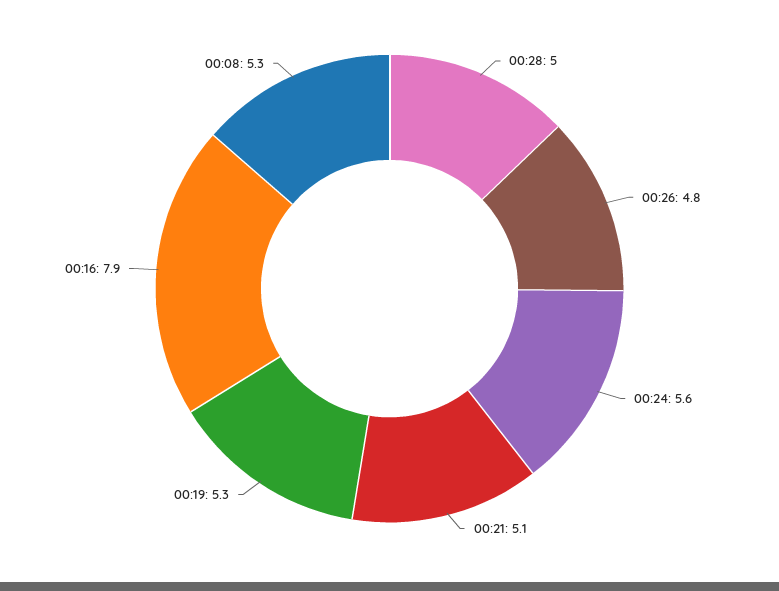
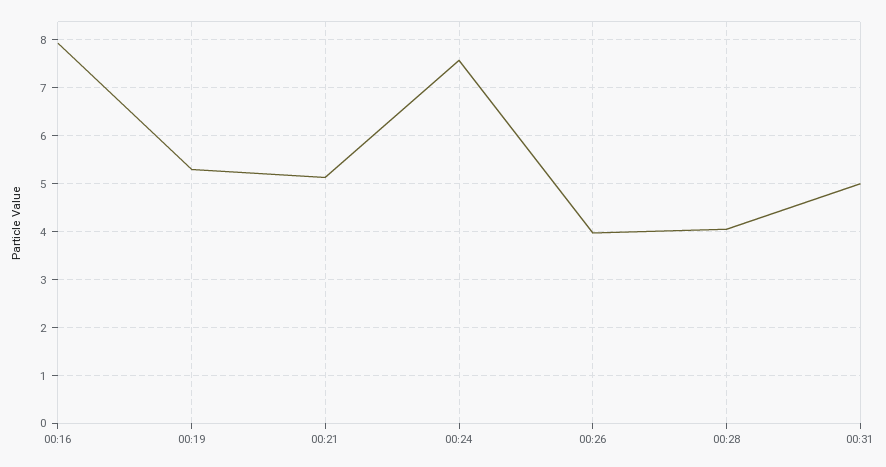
00:28: 5 -> 4
00:26: 4.8 -> 4
00:24: 5.6 -> 7.6
00:08: 5.3 -> none
00:31: none -> 5

